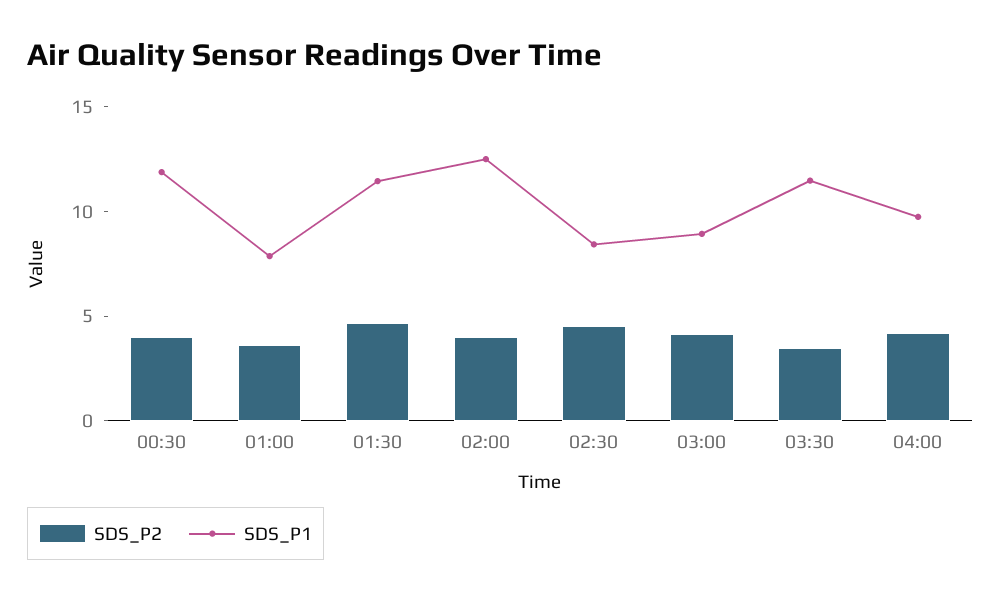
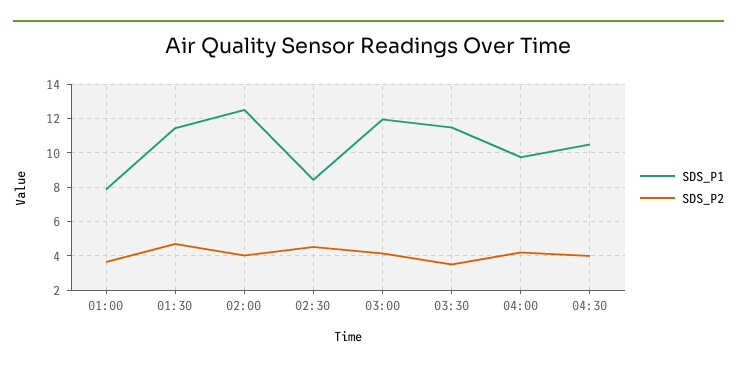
SDS_P2, 00:30: 4 -> none
SDS_P1, 00:30: 12 -> none
SDS_P1, 03:00: 9 -> 12
SDS_P1, 04:30: none -> 10.5
SDS_P2, 04:30: none -> 4

